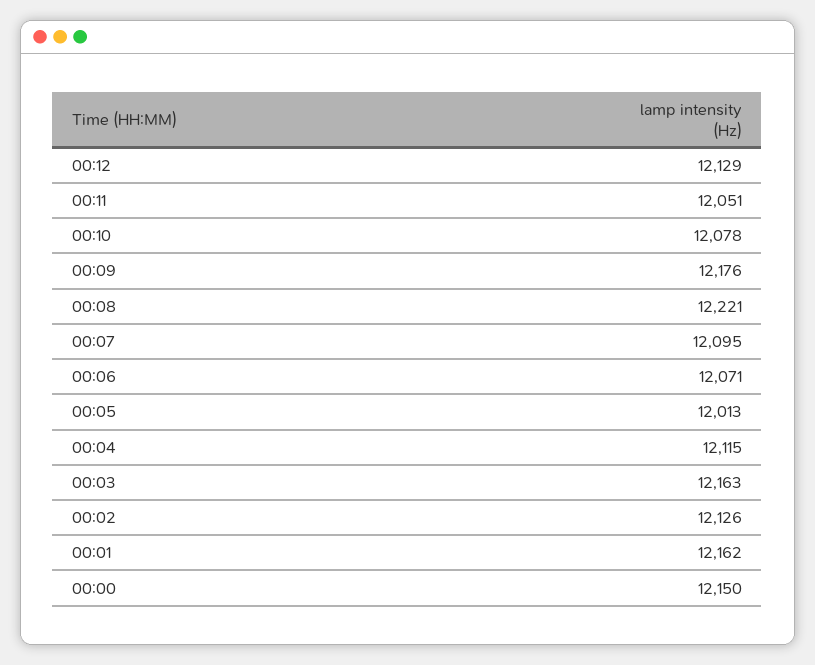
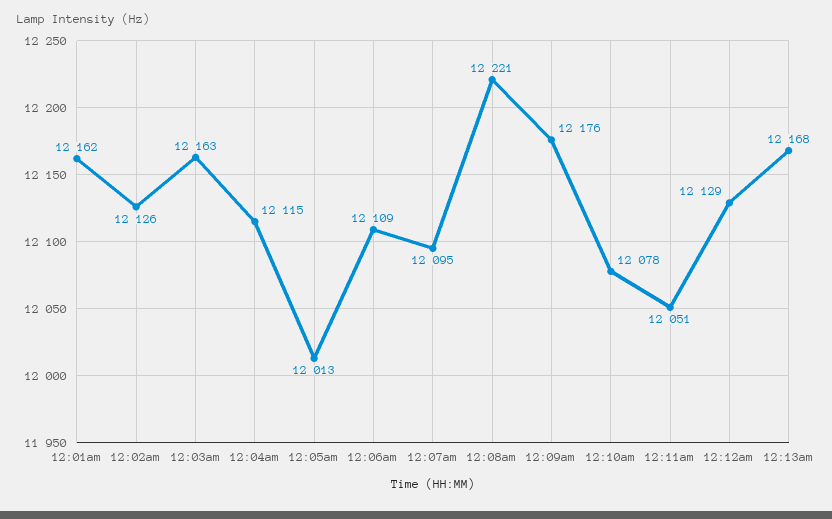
00:06: 12071 -> 12109
00:00: 12150 -> none
12:13am: none -> 12168

